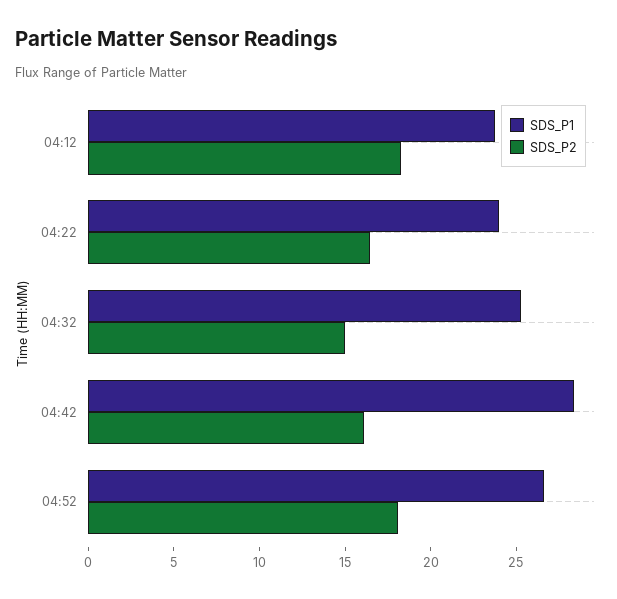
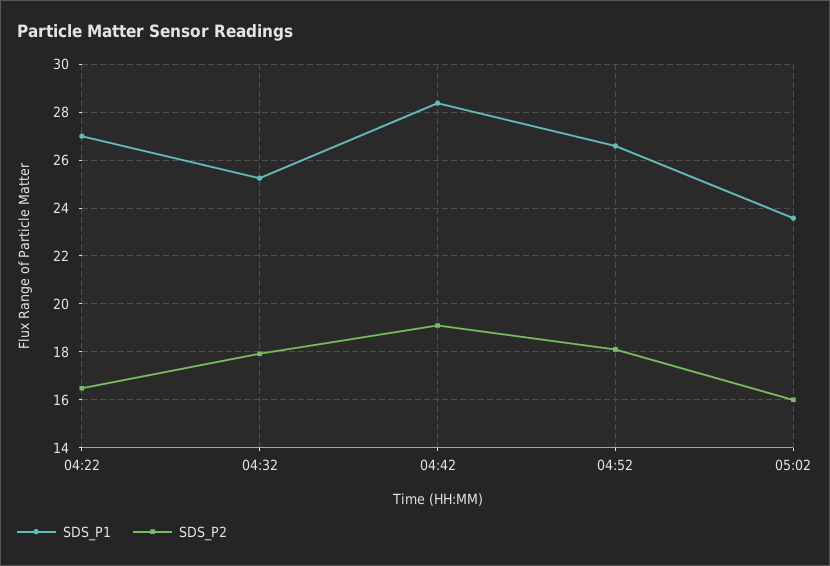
SDS_P1, 04:12: 24 -> none
SDS_P2, 04:12: 18 -> none
SDS_P1, 04:22: 24 -> 27
SDS_P2, 04:32: 15 -> 18
SDS_P2, 04:42: 16 -> 19
SDS_P1, 05:02: none -> 23.5
SDS_P2, 05:02: none -> 16

